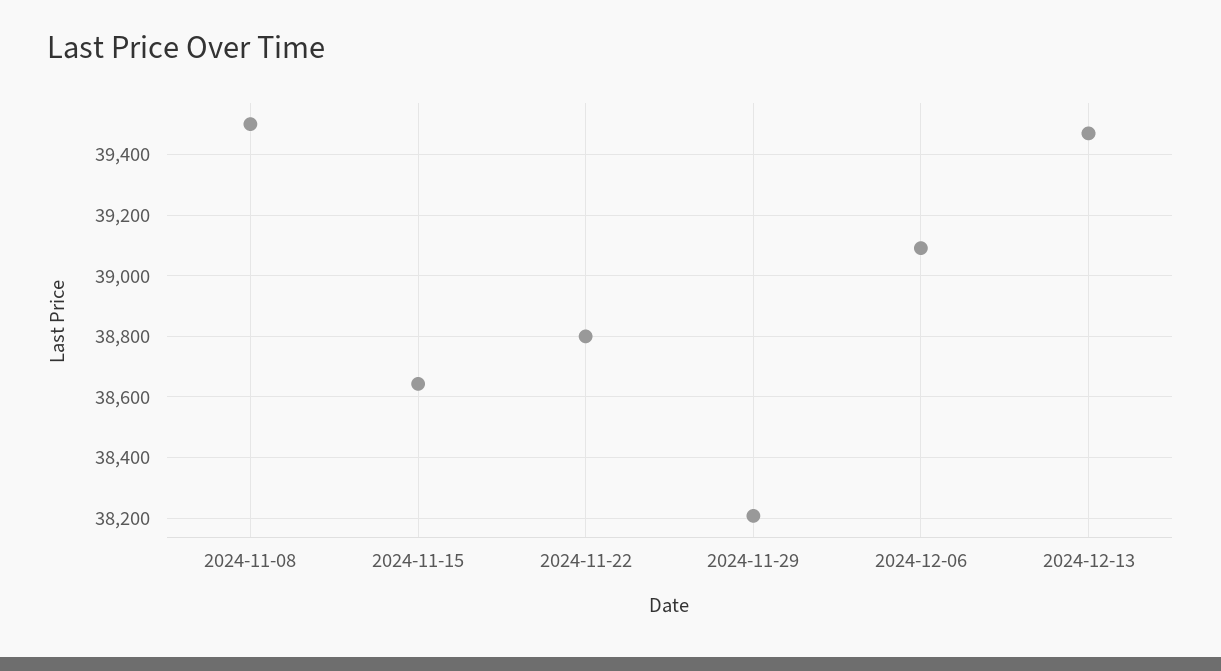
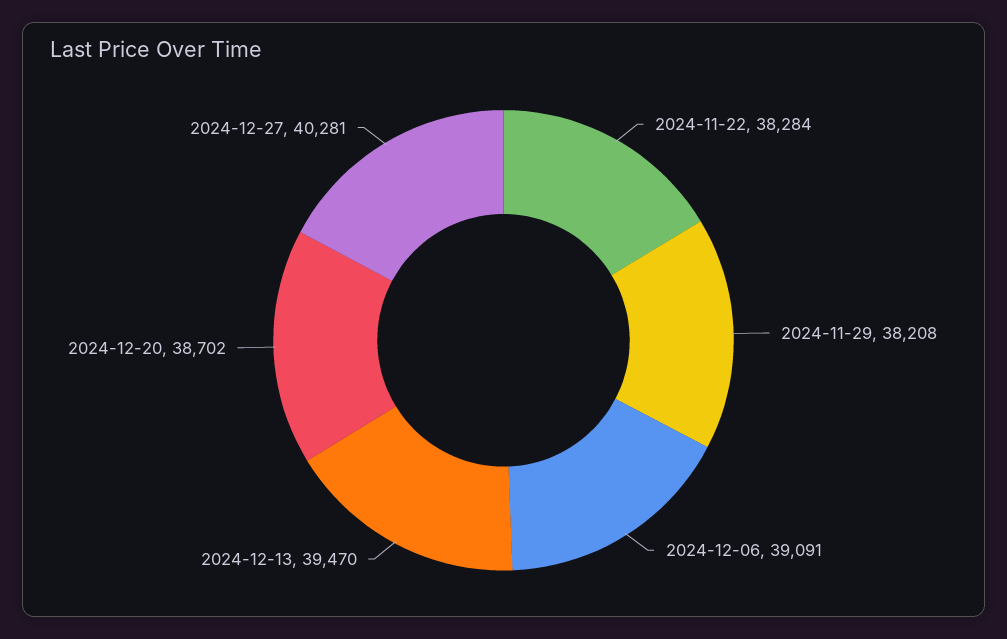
2024-11-08: 39500 -> none
2024-11-15: 38640 -> none
2024-11-22: 38800 -> 38284
2024-12-20: none -> 38702
2024-12-27: none -> 40281

